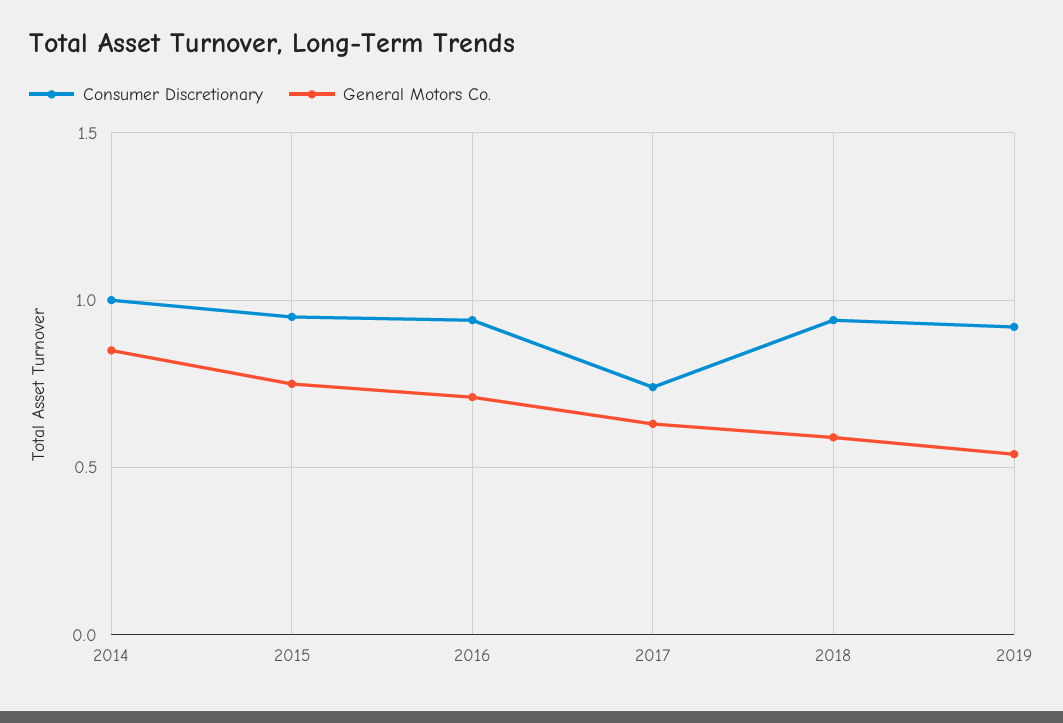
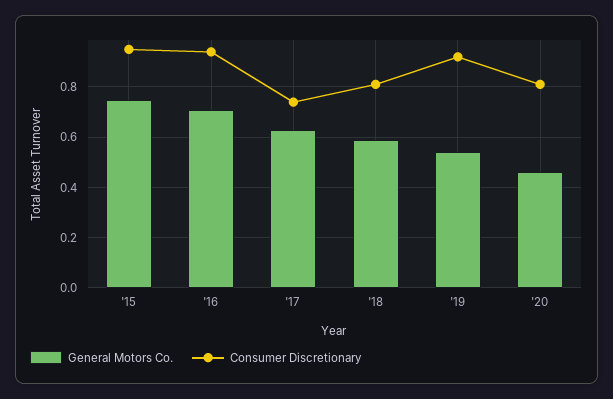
Consumer Discretionary, 2014: 1 -> none
General Motors Co., 2014: 0.85 -> none
Consumer Discretionary, 2018: 0.95 -> 0.8
General Motors Co., '20: none -> 0.45
Consumer Discretionary, '20: none -> 0.8

